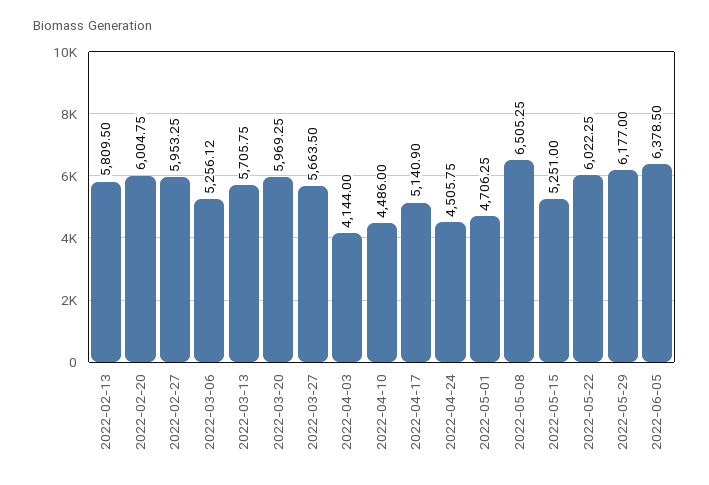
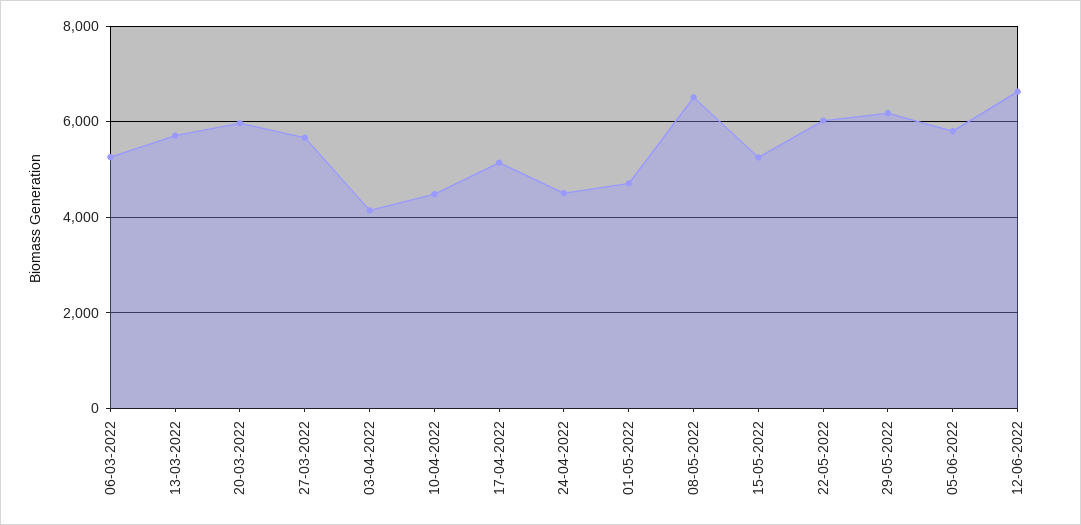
2022-02-13: 5809.5 -> none
2022-02-20: 6004.75 -> none
2022-02-27: 5953.25 -> none
2022-06-05: 6378.5 -> 5800
12-06-2022: none -> 6600

